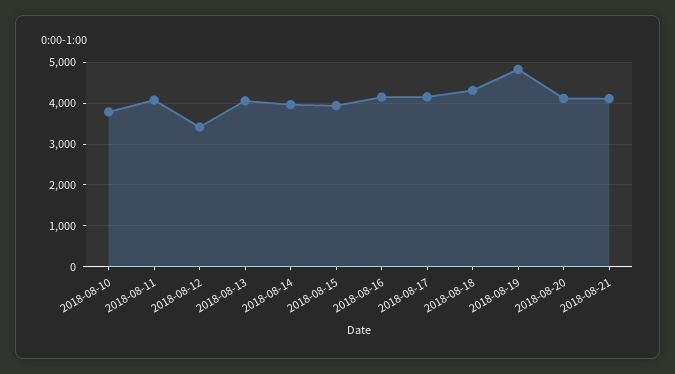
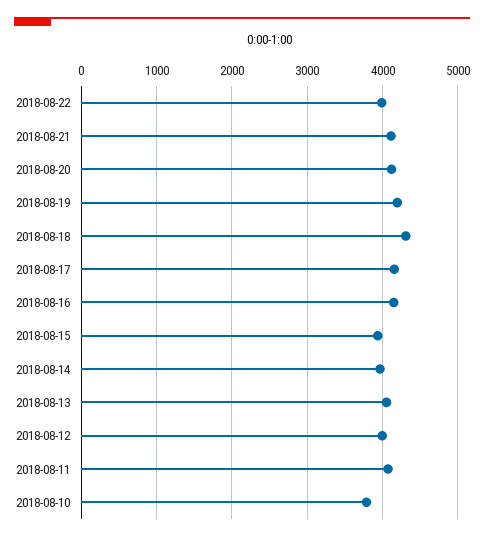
2018-08-12: 3400 -> 4000
2018-08-19: 4800 -> 4200
2018-08-22: none -> 4000

